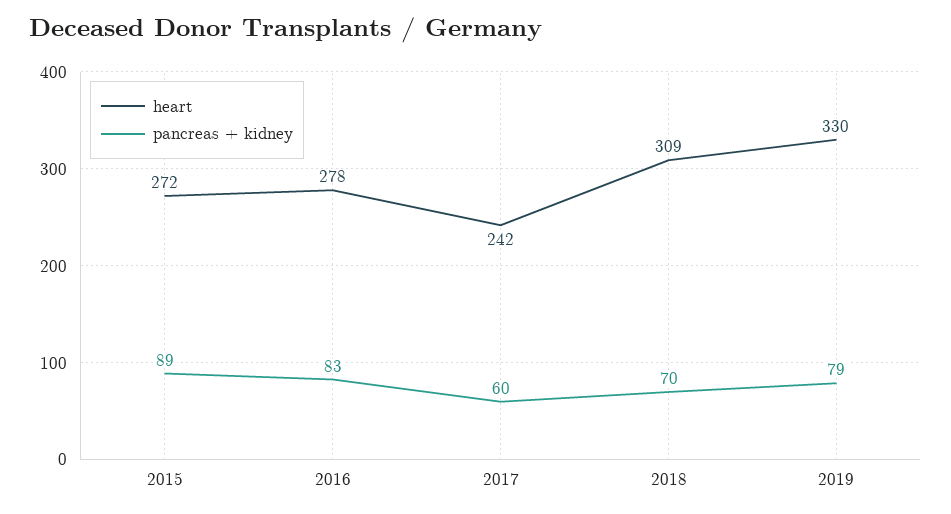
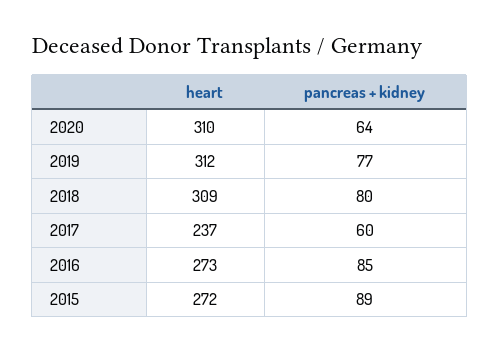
heart, 2016: 278 -> 273
pancreas + kidney, 2016: 83 -> 85
heart, 2017: 242 -> 237
pancreas + kidney, 2018: 70 -> 80
heart, 2019: 330 -> 312
pancreas + kidney, 2019: 79 -> 77
heart, 2020: none -> 310
pancreas + kidney, 2020: none -> 64

